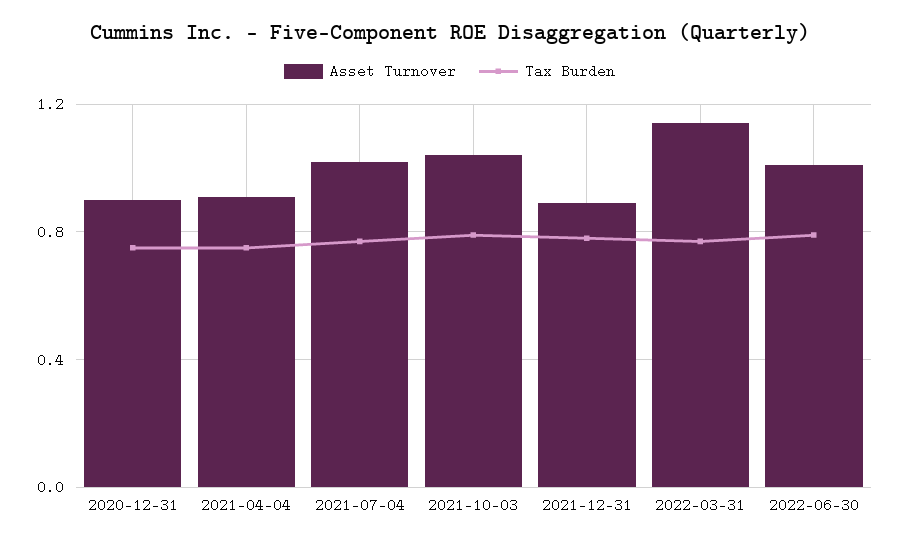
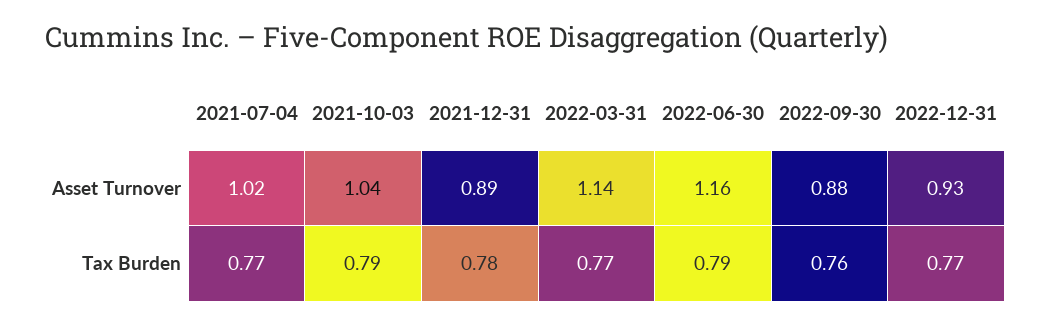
Asset Turnover, 2020-12-31: 0.9 -> none
Tax Burden, 2020-12-31: 0.75 -> none
Asset Turnover, 2021-04-04: 0.9 -> none
Tax Burden, 2021-04-04: 0.75 -> none
Asset Turnover, 2022-06-30: 1 -> 1.16
Asset Turnover, 2022-09-30: none -> 0.88
Asset Turnover, 2022-12-31: none -> 0.93
Tax Burden, 2022-09-30: none -> 0.76
Tax Burden, 2022-12-31: none -> 0.77

